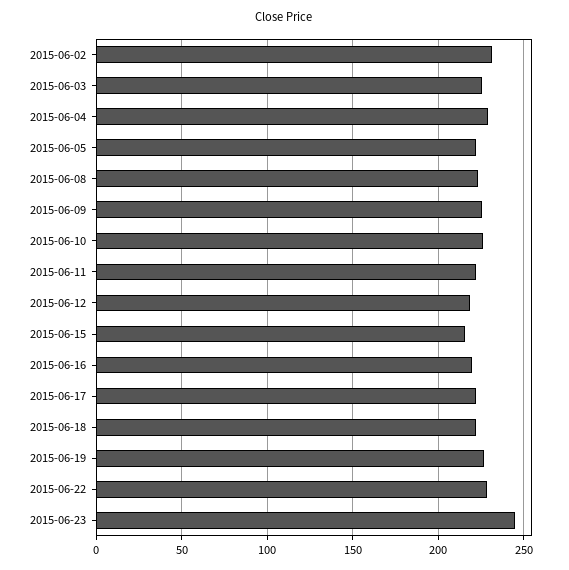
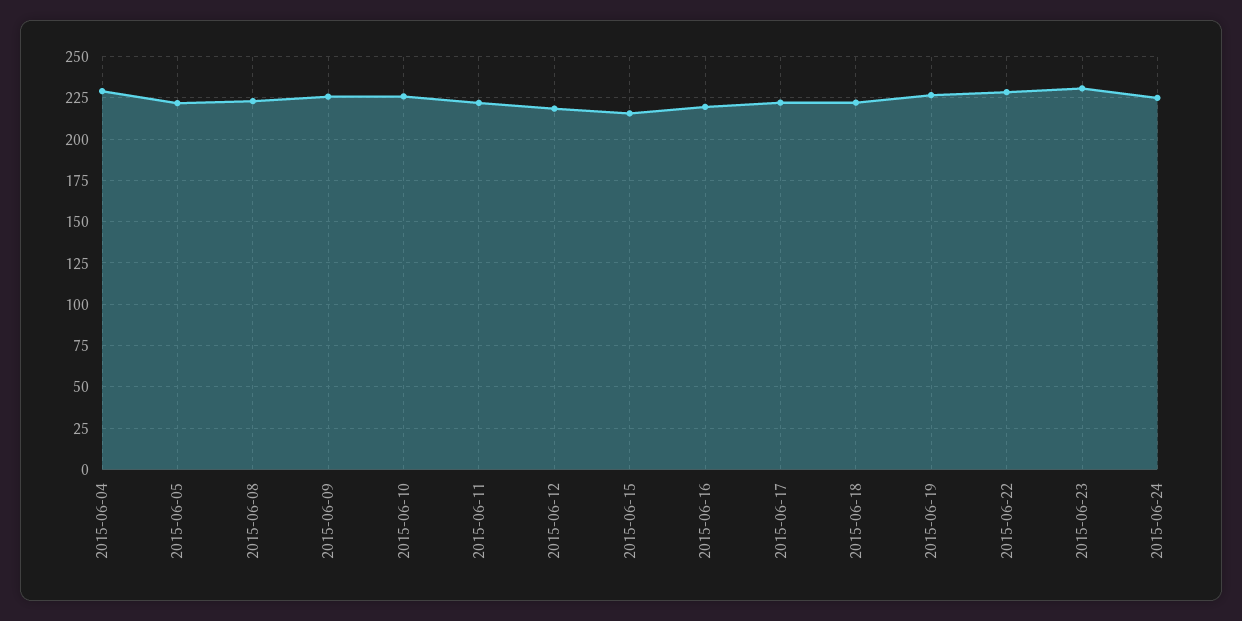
2015-06-02: 230 -> none
2015-06-03: 225 -> none
2015-06-23: 245 -> 230
2015-06-24: none -> 225

